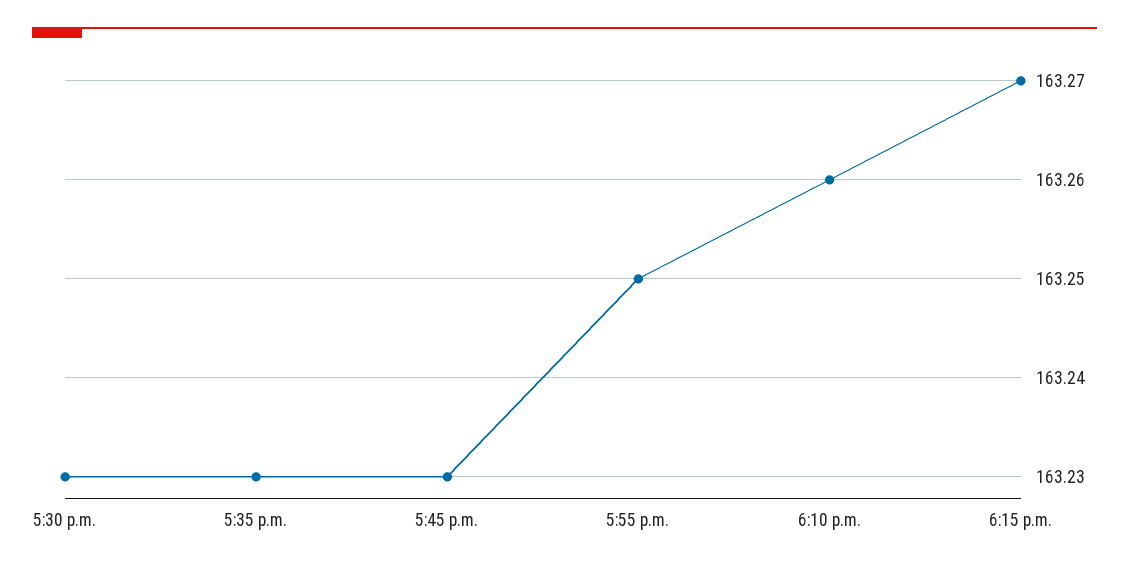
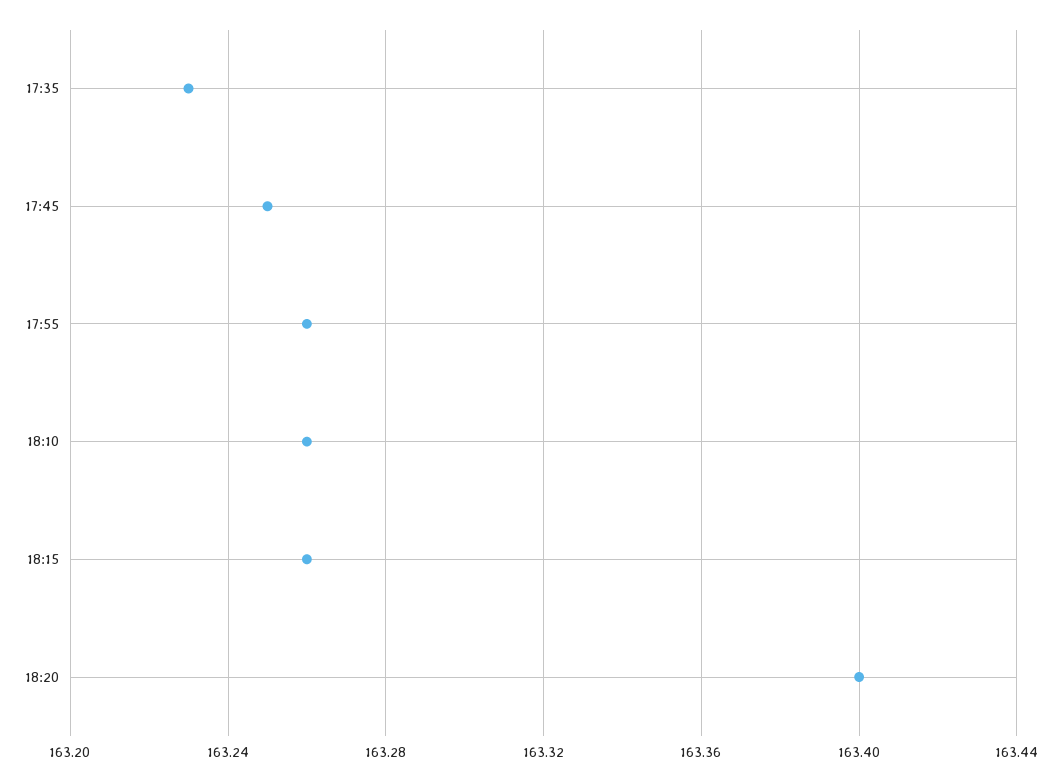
5:30 p.m.: 163.23 -> none
5:45 p.m.: 163.23 -> 163.25
5:55 p.m.: 163.25 -> 163.26
6:15 p.m.: 163.27 -> 163.26
18:20: none -> 163.4

